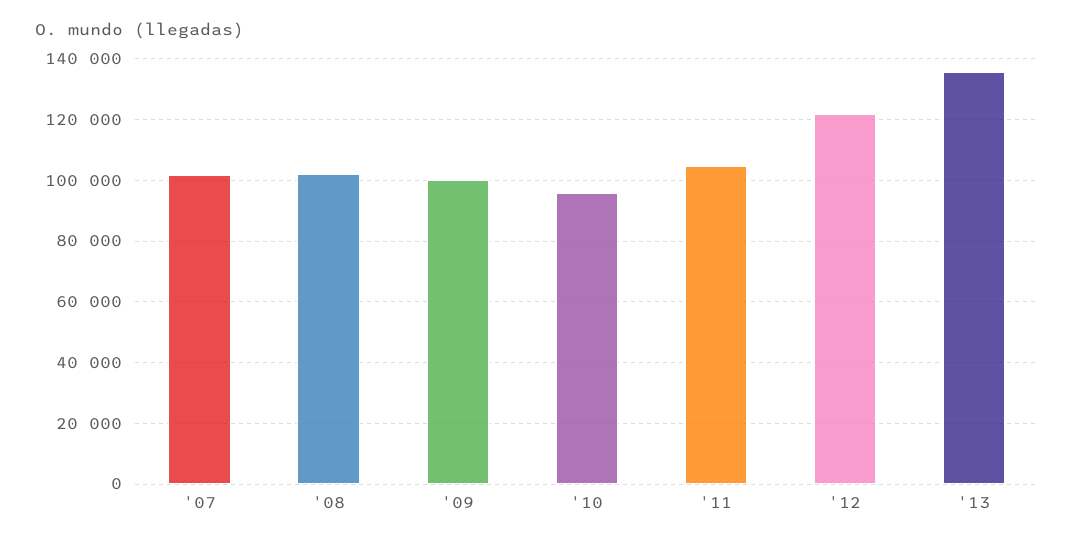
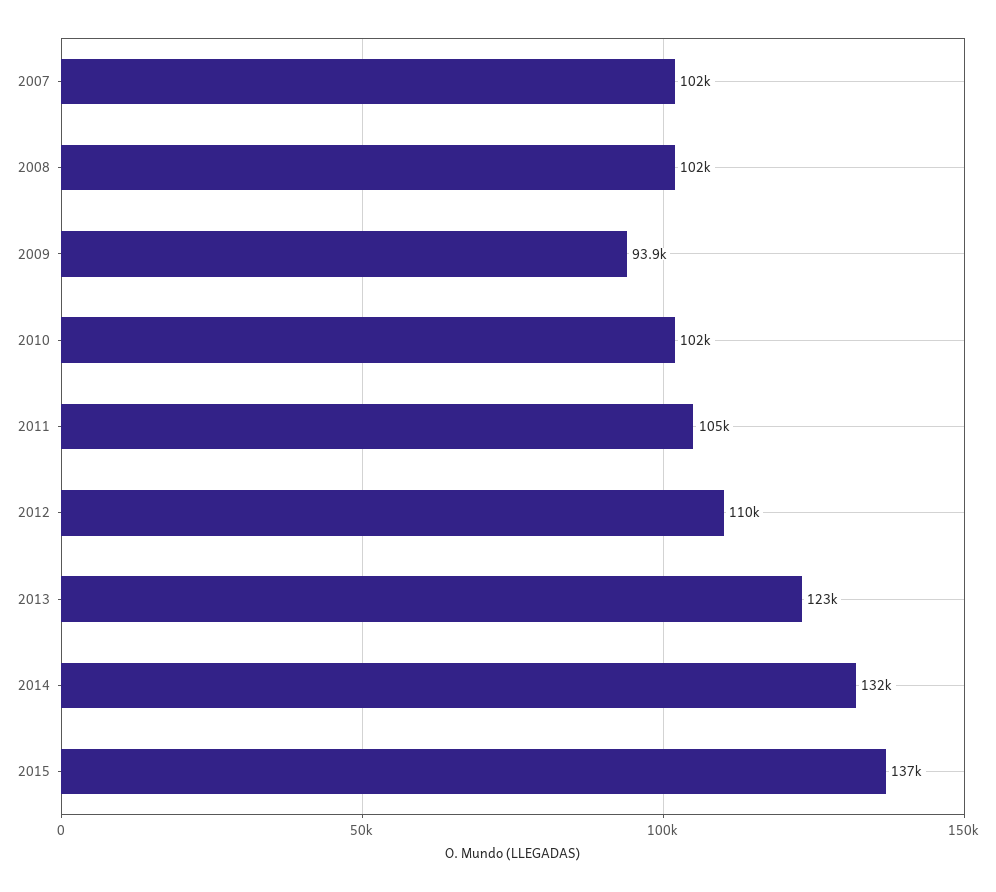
'09: 100000 -> 93900
'10: 96000 -> 102000
'12: 122000 -> 110000
'13: 136000 -> 123000
2014: none -> 132000
2015: none -> 137000

